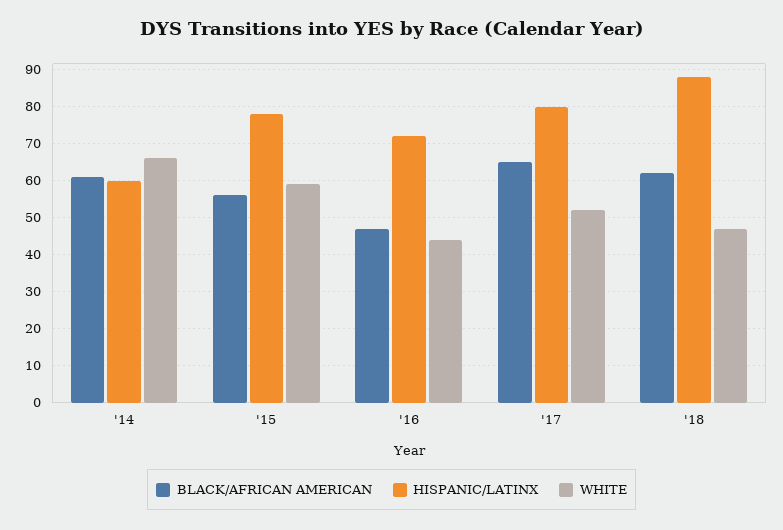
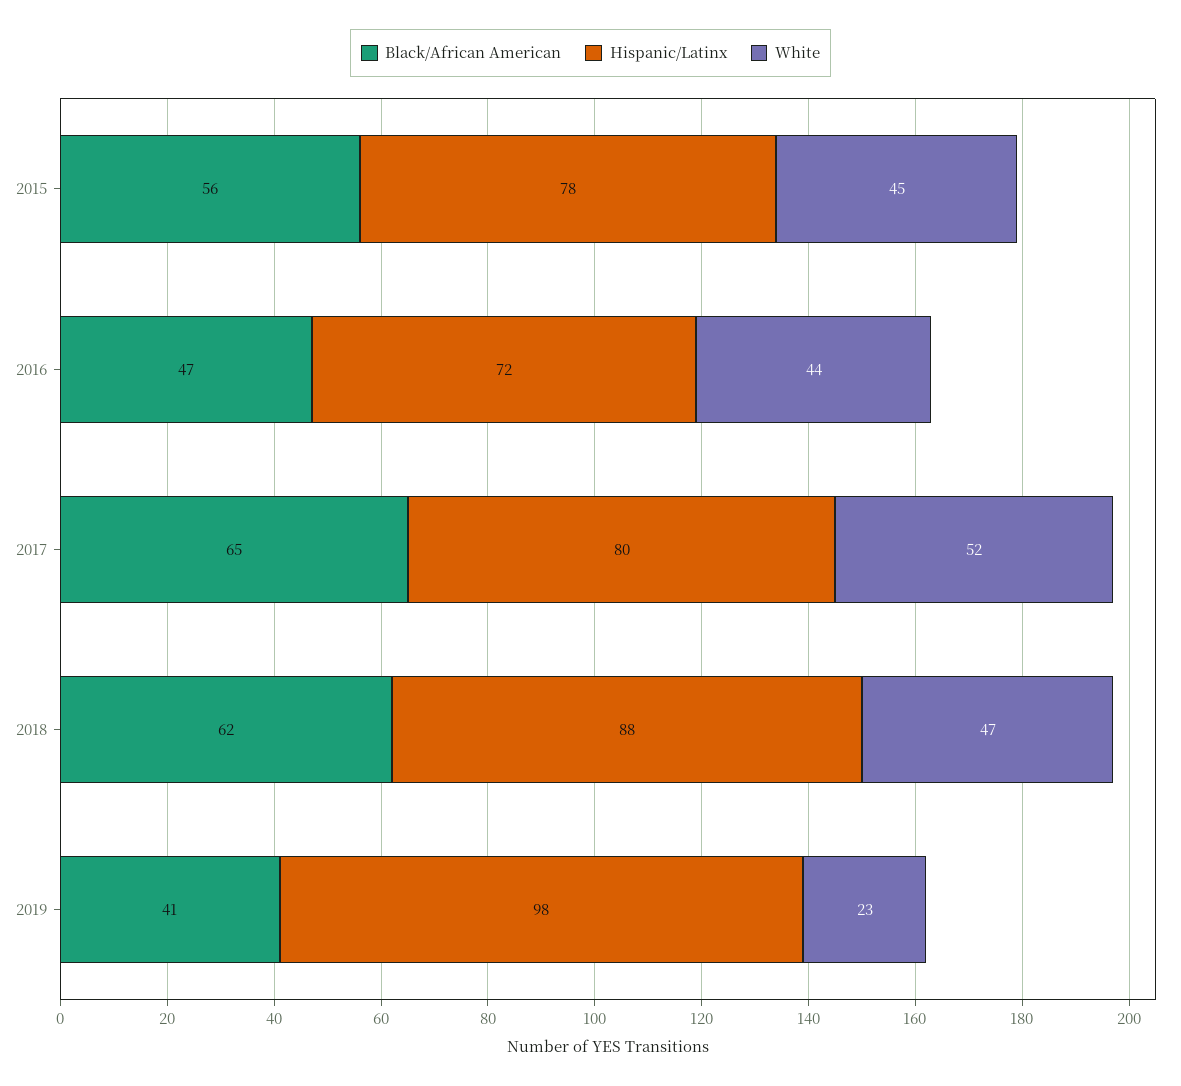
BLACK/AFRICAN AMERICAN, '14: 60 -> none
HISPANIC/LATINX, '14: 60 -> none
WHITE, '14: 65 -> none
WHITE, '15: 60 -> 45
BLACK/AFRICAN AMERICAN, 2019: none -> 41
HISPANIC/LATINX, 2019: none -> 98
WHITE, 2019: none -> 23

